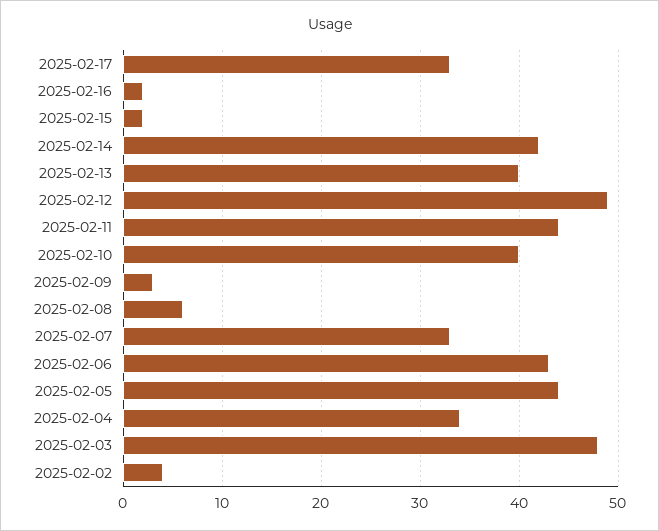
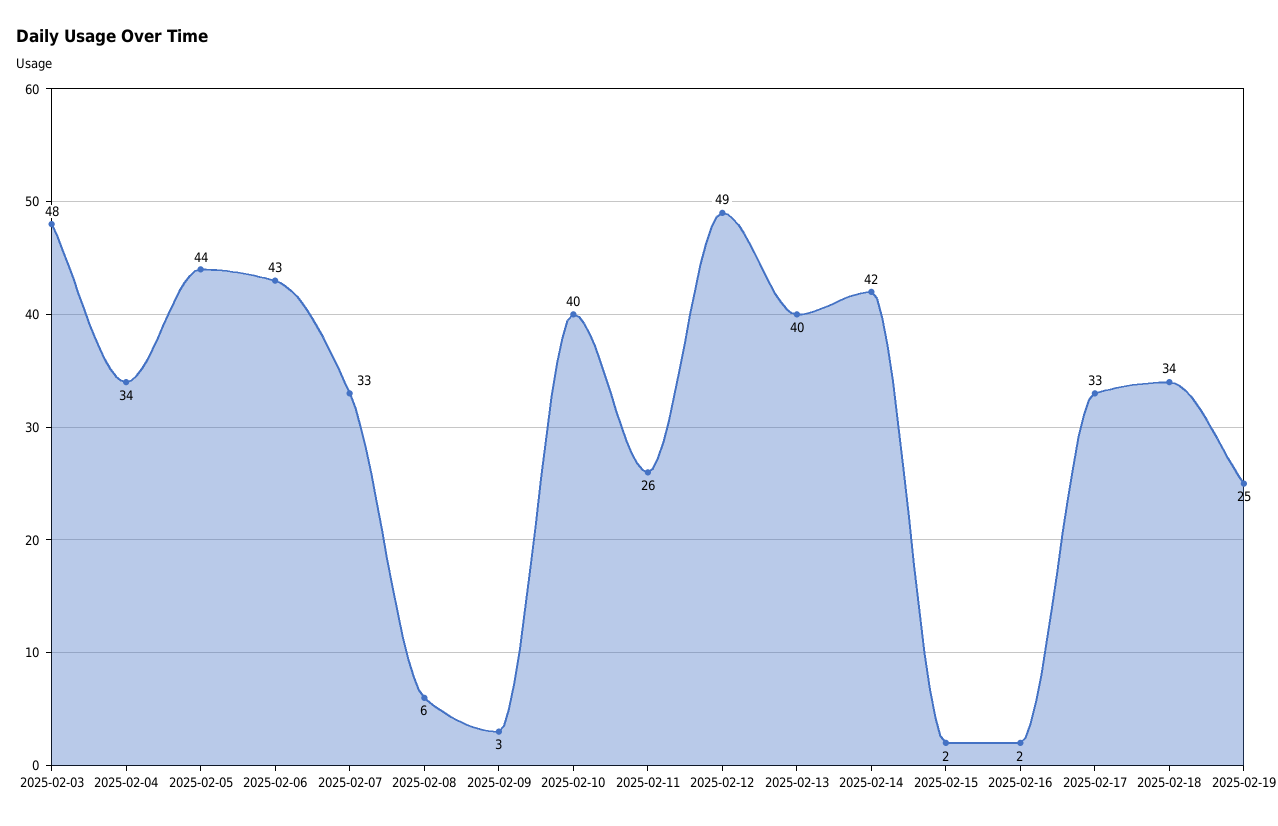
2025-02-11: 44 -> 26
2025-02-02: 4 -> none
2025-02-18: none -> 34
2025-02-19: none -> 25

